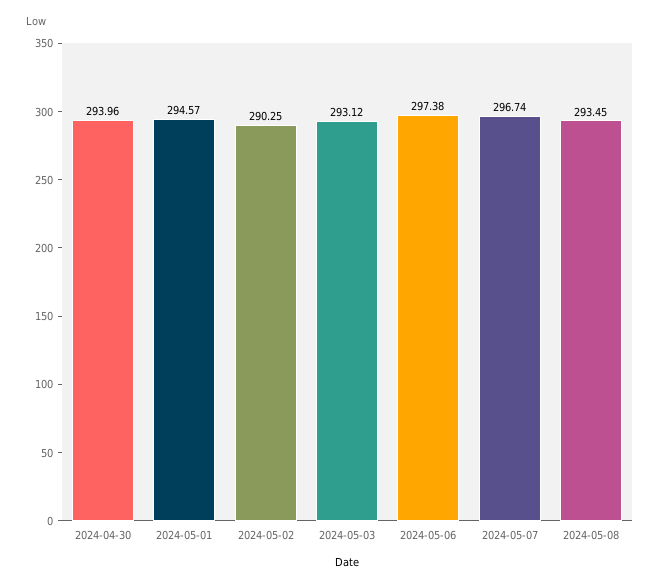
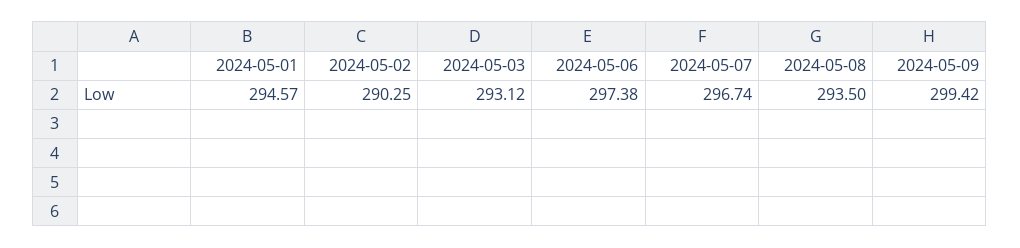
2024-04-30: 293.96 -> none
2024-05-08: 293.45 -> 293.5
2024-05-09: none -> 299.42

